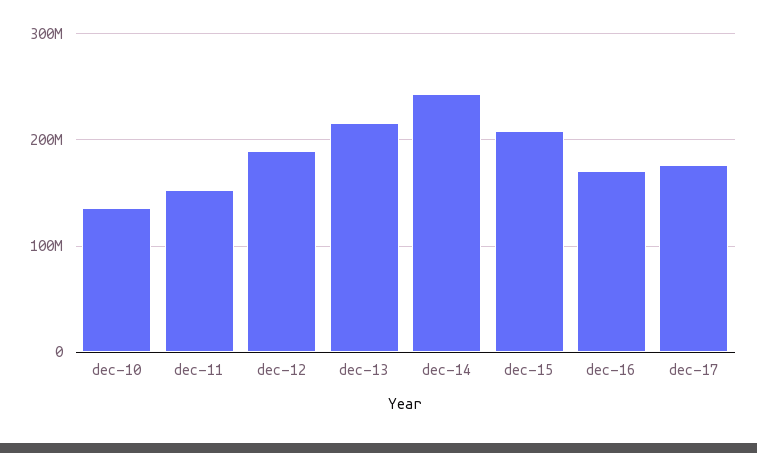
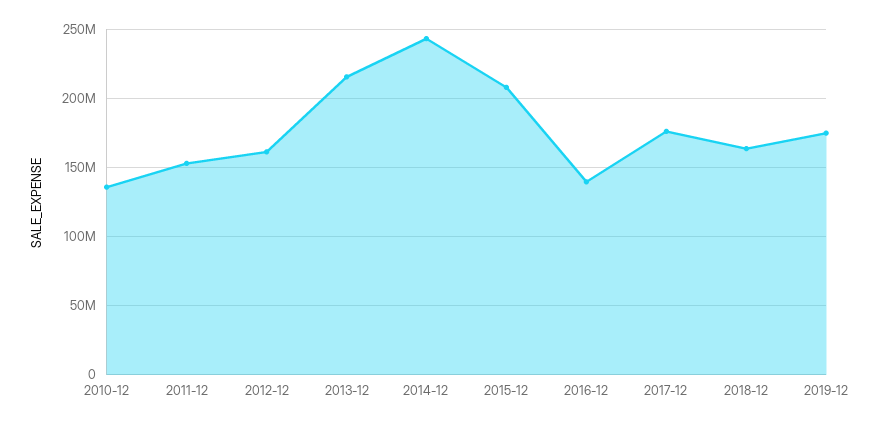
dec-12: 190000000 -> 160000000
dec-16: 170000000 -> 140000000
2018-12: none -> 165000000
2019-12: none -> 175000000

